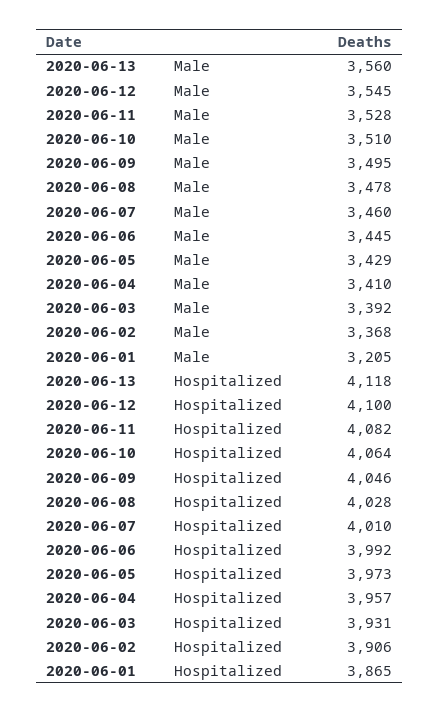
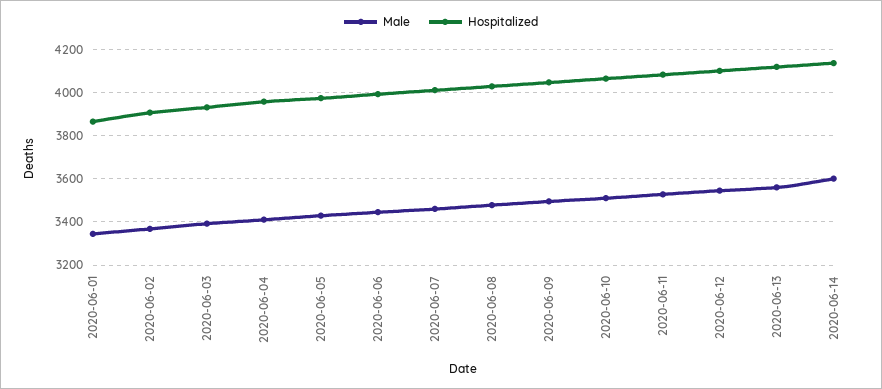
Male, 2020-06-01: 3205 -> 3350
Male, 2020-06-14: none -> 3600
Hospitalized, 2020-06-14: none -> 4150

